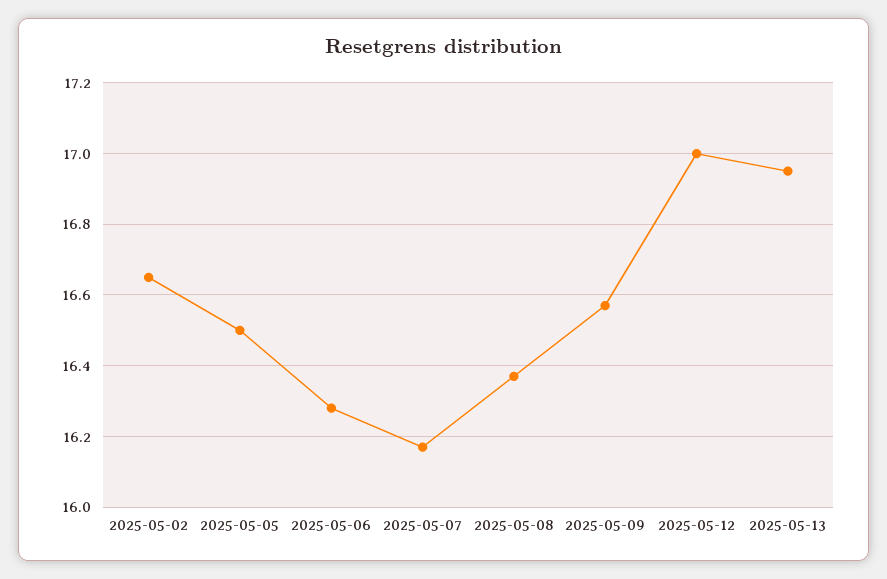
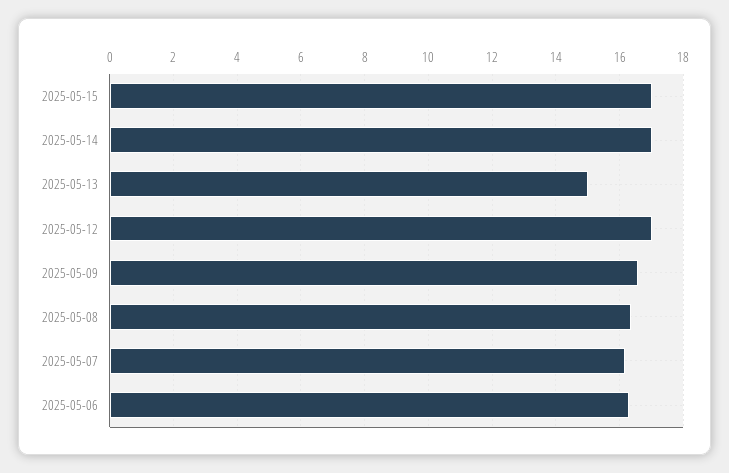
2025-05-02: 16.65 -> none
2025-05-05: 16.5 -> none
2025-05-13: 16.95 -> 15
2025-05-15: none -> 17
2025-05-14: none -> 17

